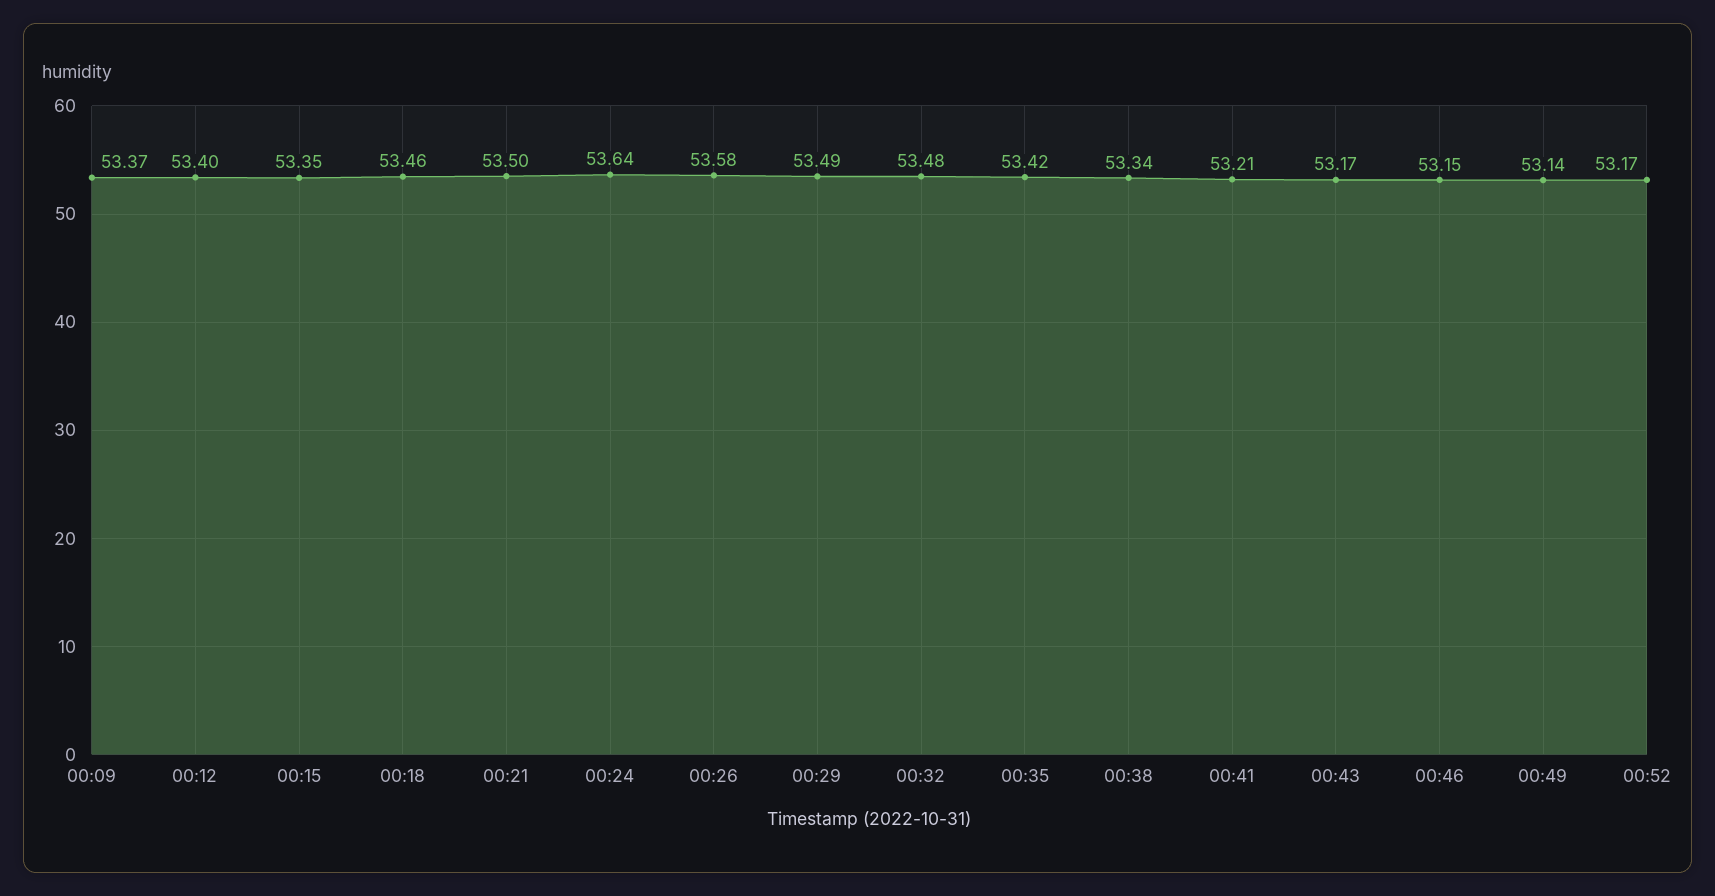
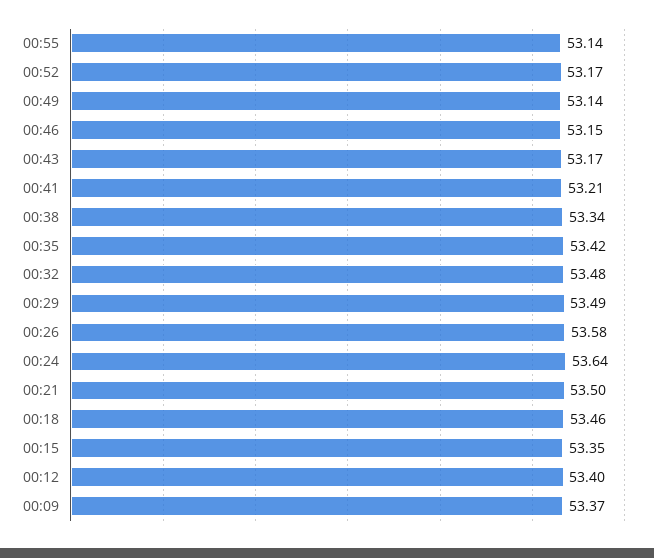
00:55: none -> 53.14

